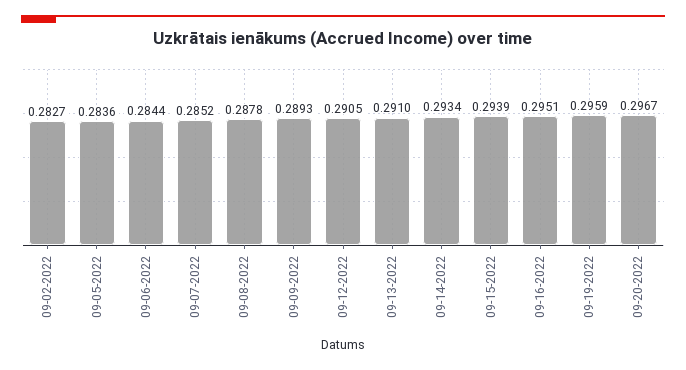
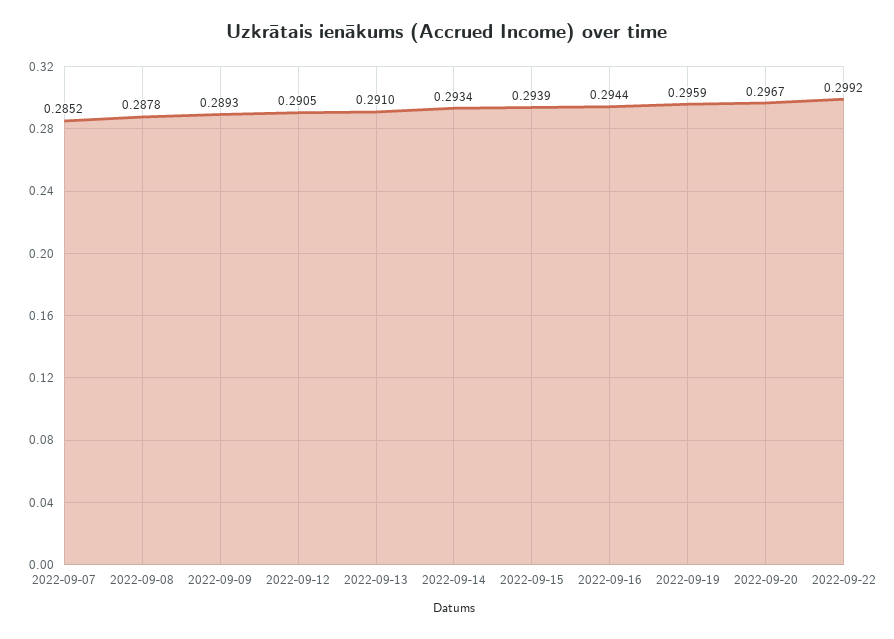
09-02-2022: 0.2827 -> none
09-05-2022: 0.2836 -> none
09-06-2022: 0.2844 -> none
09-16-2022: 0.2951 -> 0.2944
2022-09-22: none -> 0.2992

